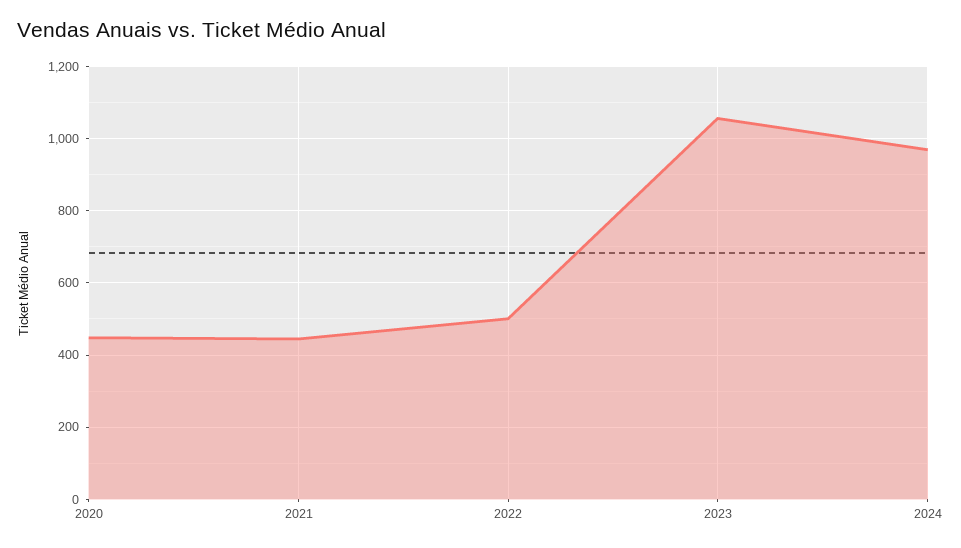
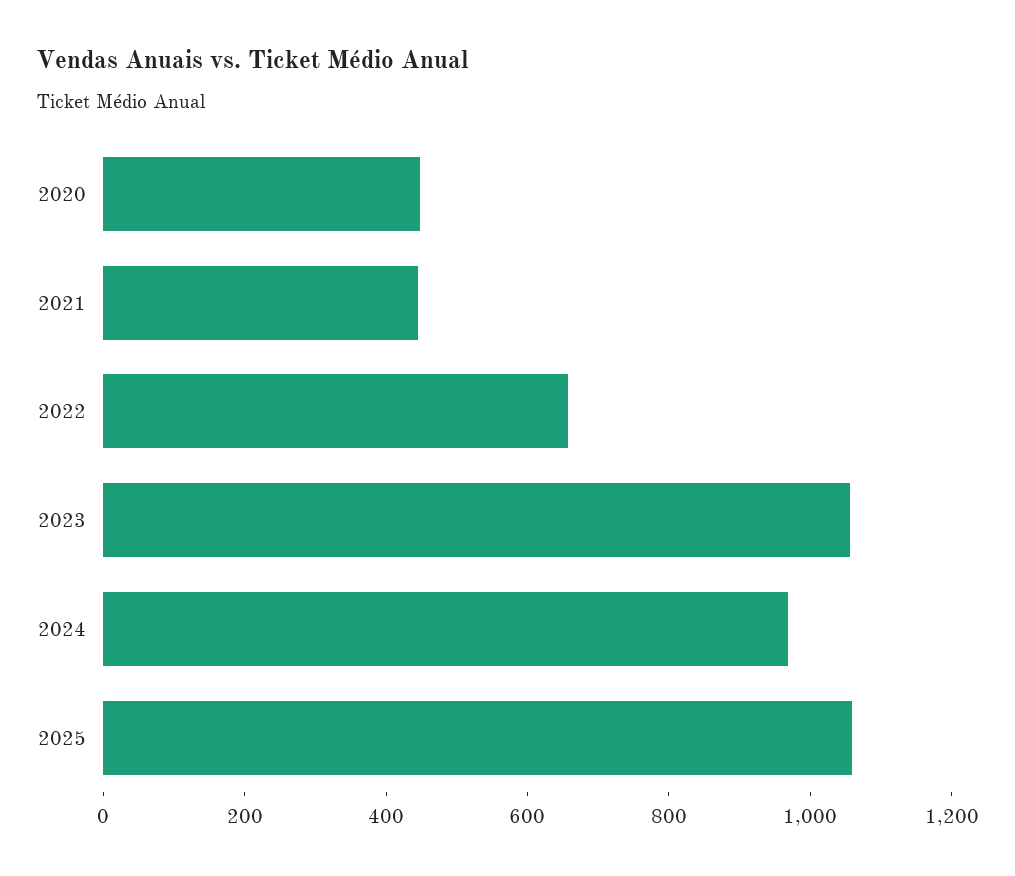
2022: 500 -> 650
2025: none -> 1050

